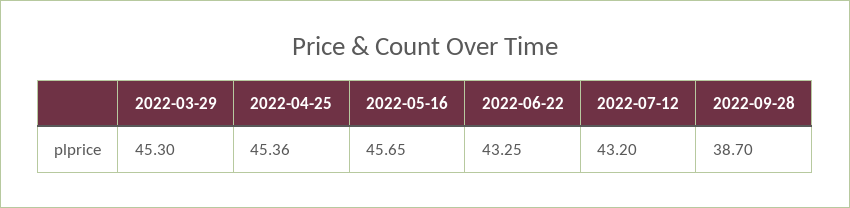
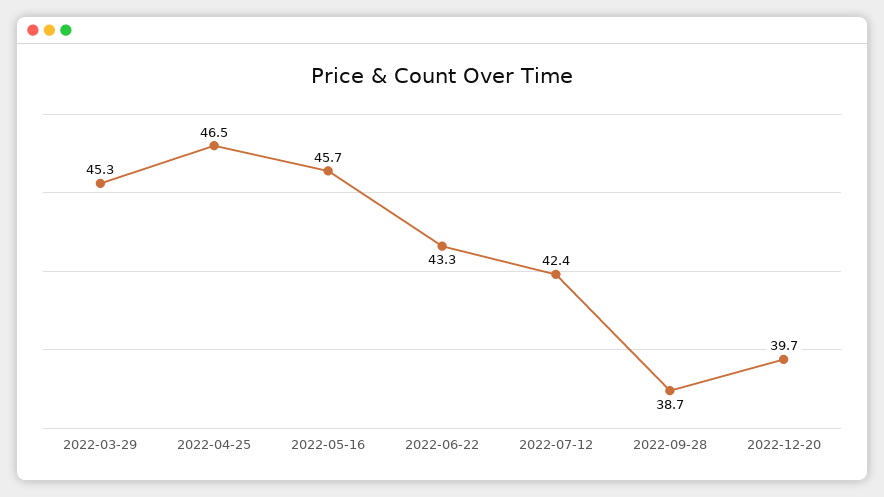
2022-04-25: 45.36 -> 46.5
2022-07-12: 43.2 -> 42.4
2022-12-20: none -> 39.7

